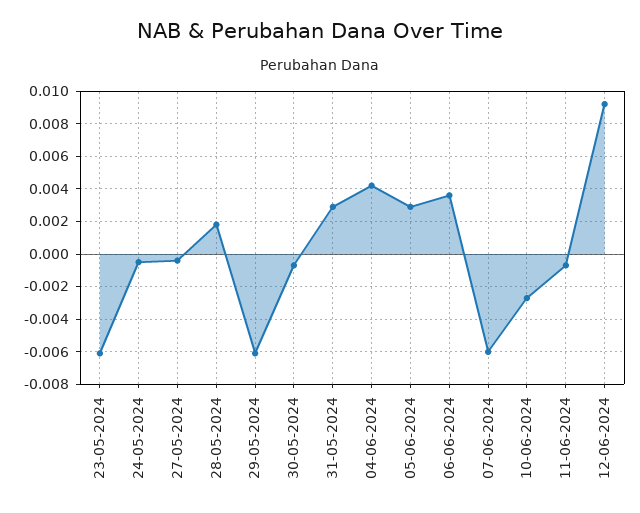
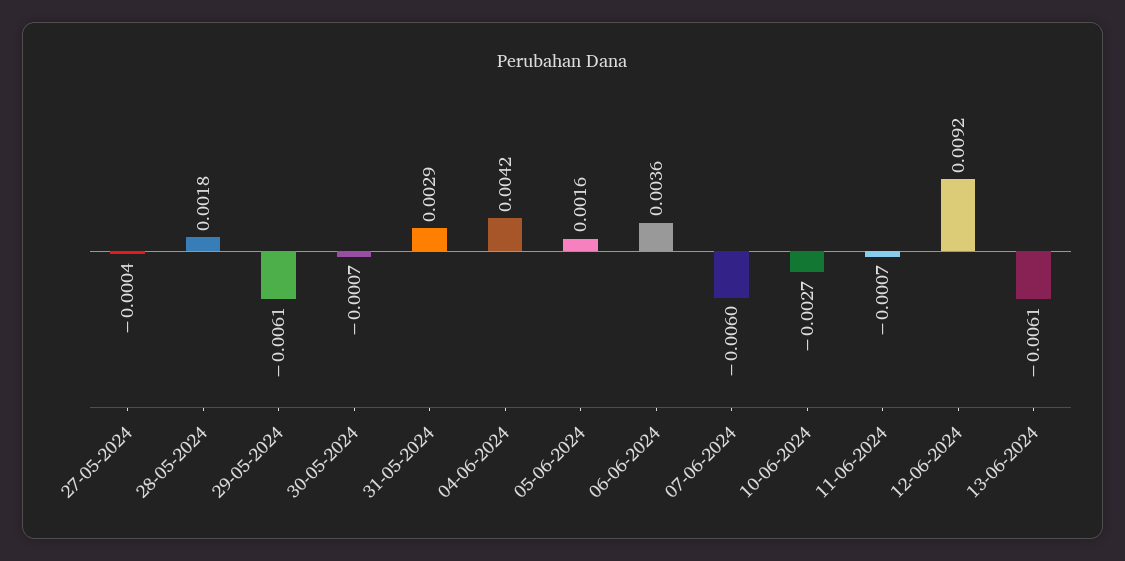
23-05-2024: -0.006 -> none
24-05-2024: -0.0005 -> none
05-06-2024: 0.003 -> 0.0016
13-06-2024: none -> -0.0061

